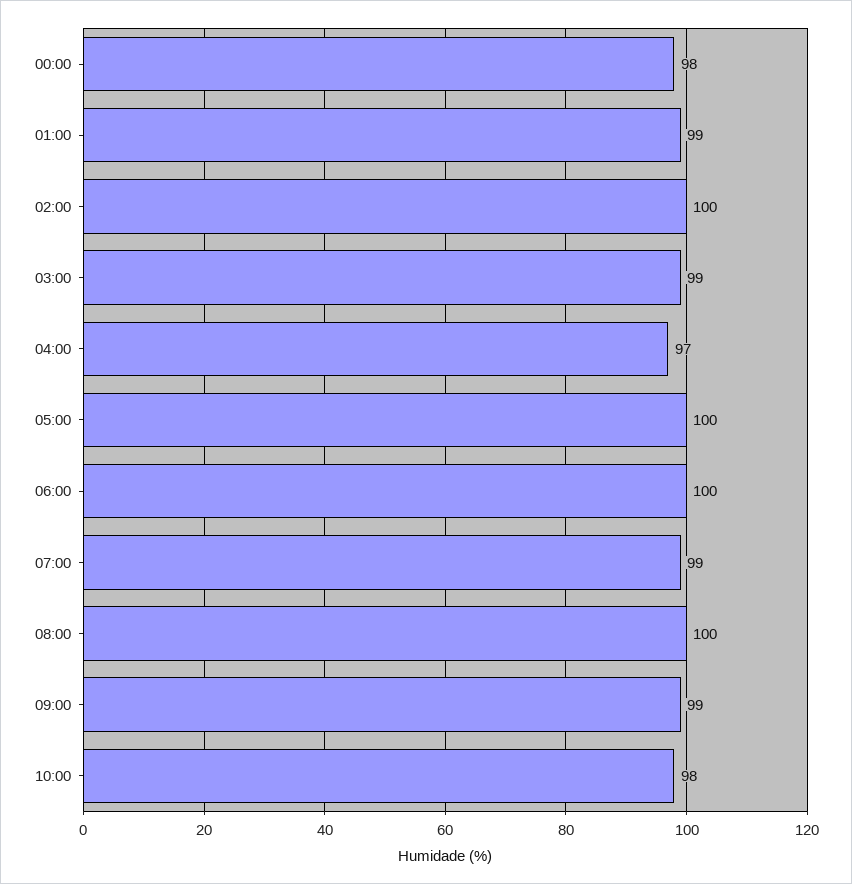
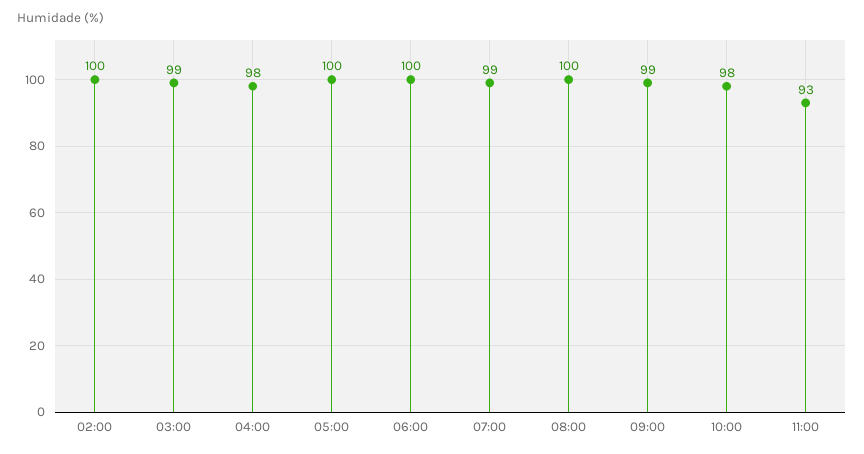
00:00: 98 -> none
01:00: 99 -> none
04:00: 97 -> 98
11:00: none -> 93

